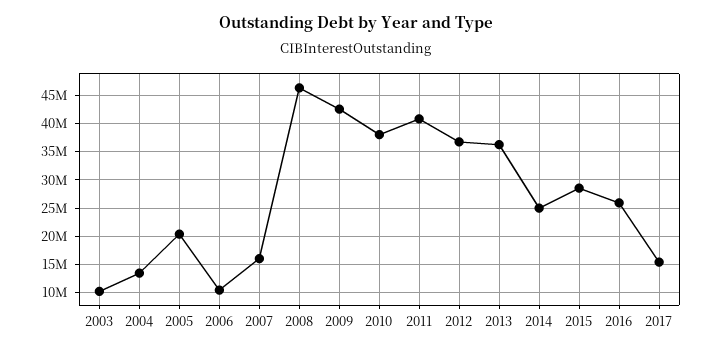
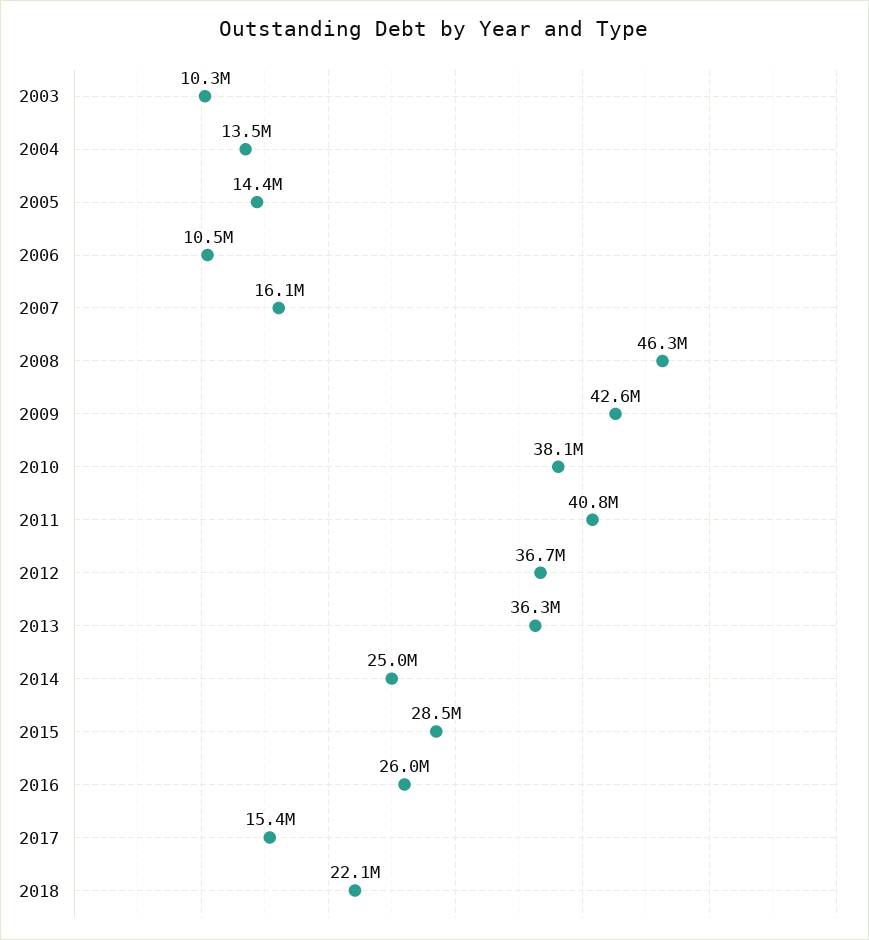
2005: 20000000 -> 14400000
2018: none -> 22100000

